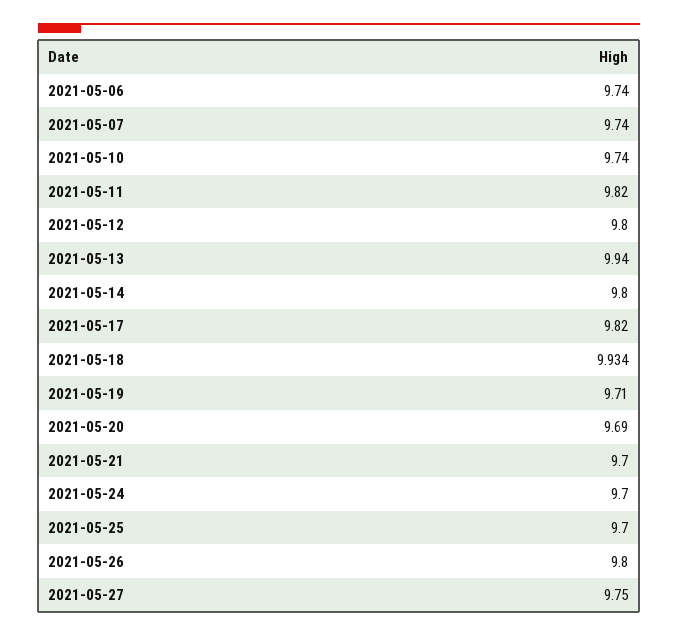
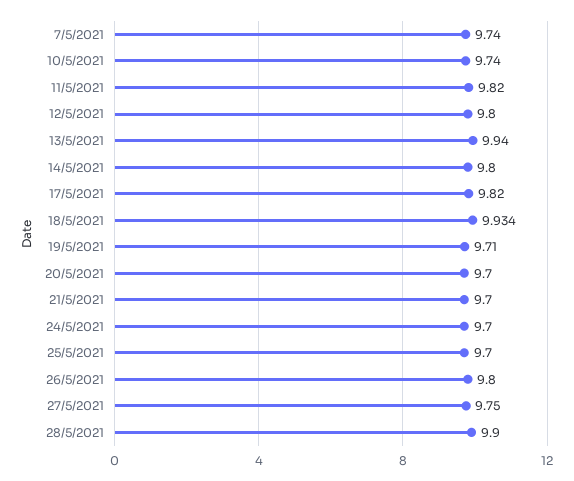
2021-05-06: 9.74 -> none
2021-05-20: 9.69 -> 9.7
28/5/2021: none -> 9.9

